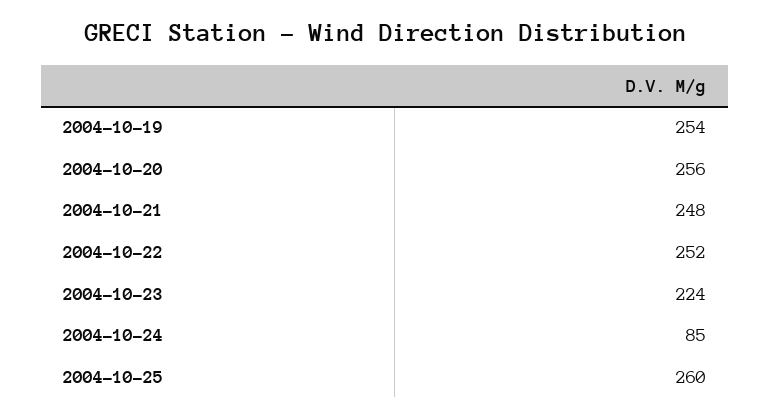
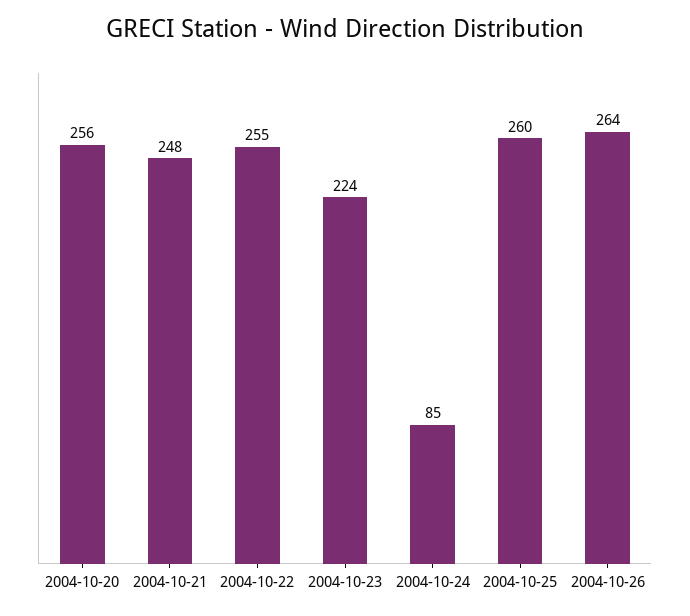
2004-10-19: 254 -> none
2004-10-22: 252 -> 255
2004-10-26: none -> 264

